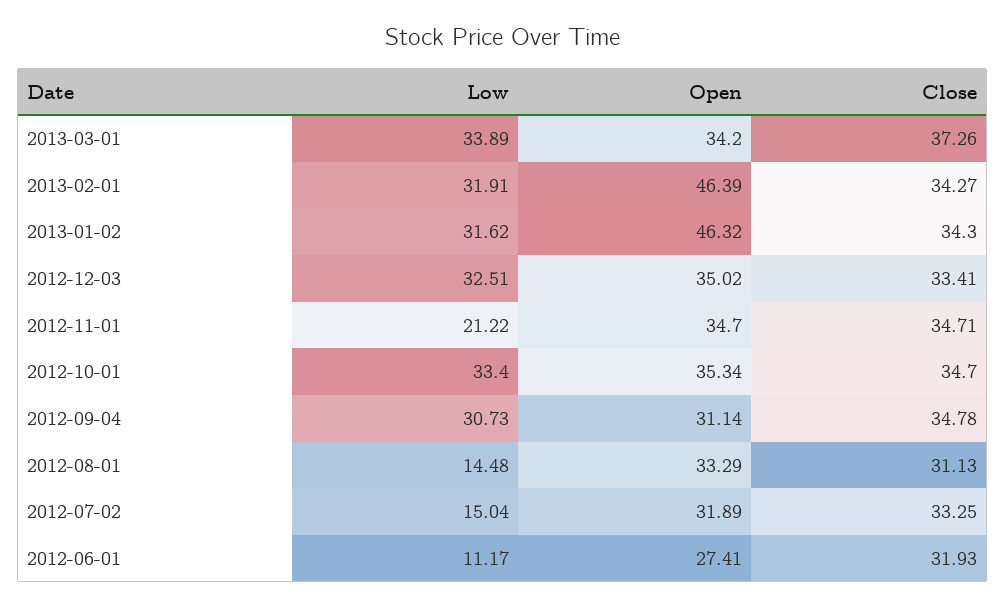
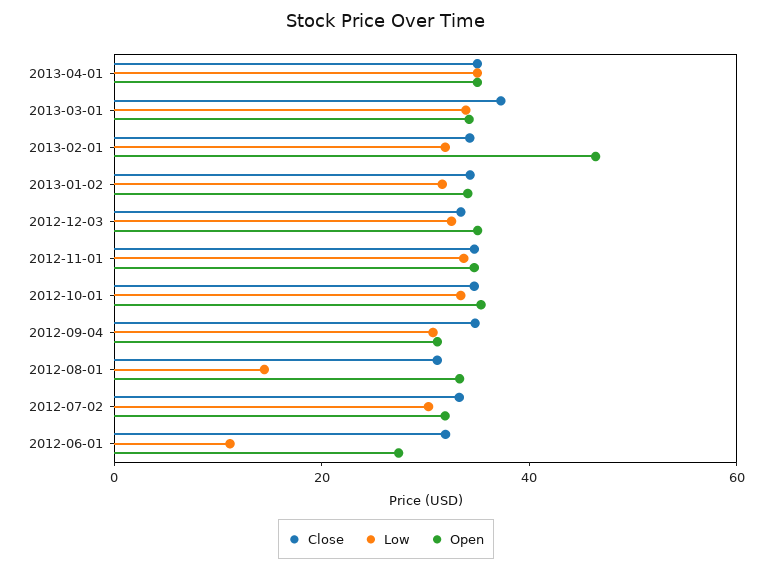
Open, 2013-01-02: 46.32 -> 35
Low, 2012-11-01: 21.22 -> 35
Low, 2012-07-02: 15.04 -> 30
Close, 2013-04-01: none -> 35
Low, 2013-04-01: none -> 35
Open, 2013-04-01: none -> 35

